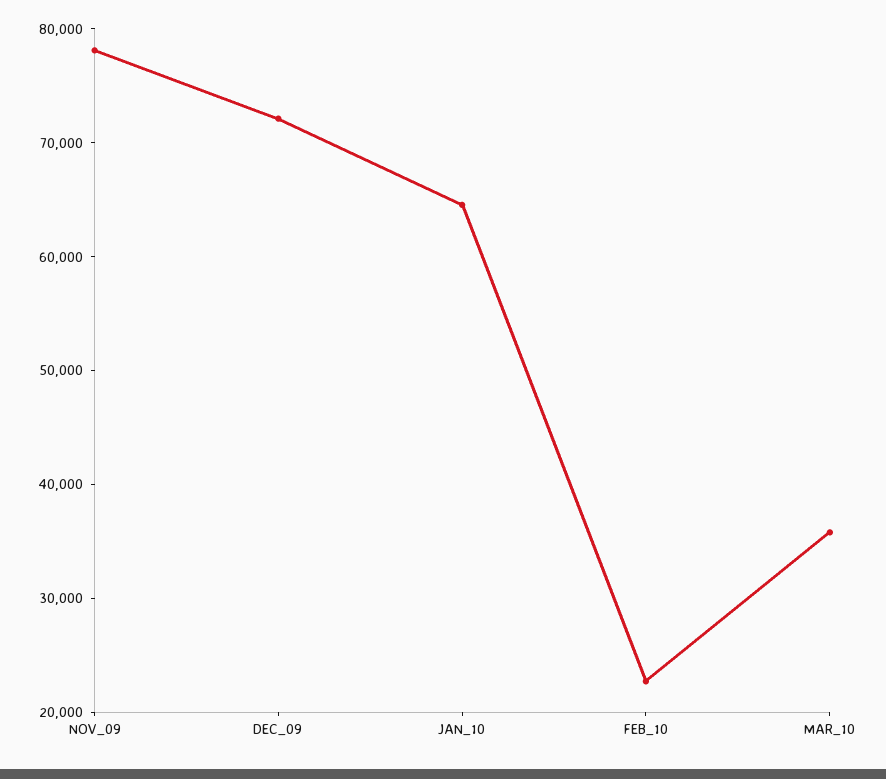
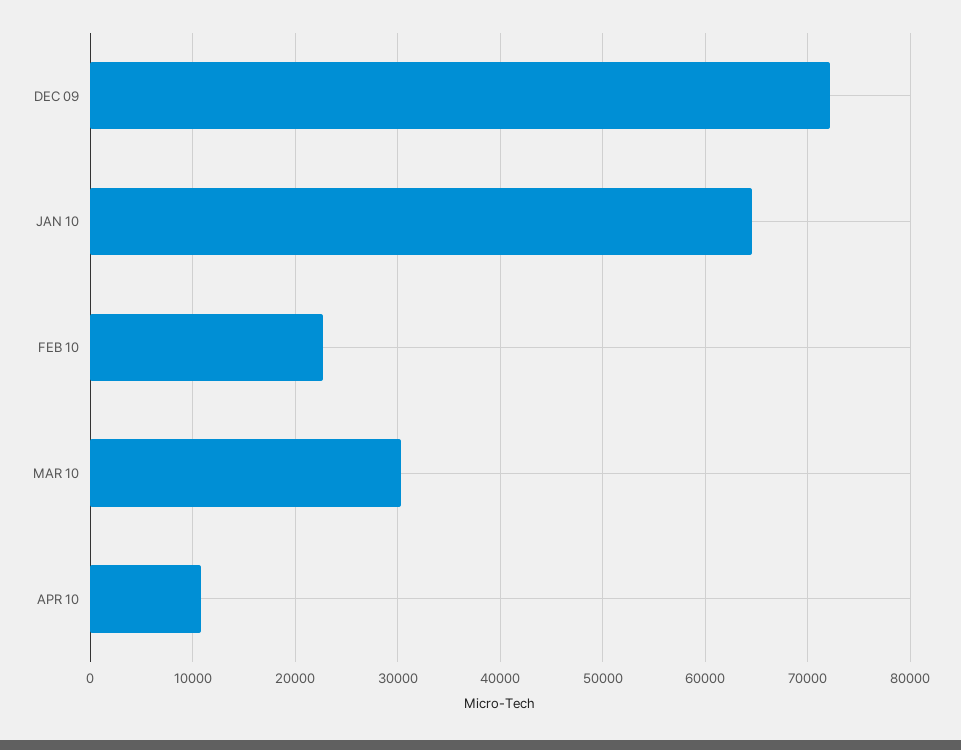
NOV_09: 78000 -> none
MAR_10: 36000 -> 30000
APR 10: none -> 11000

